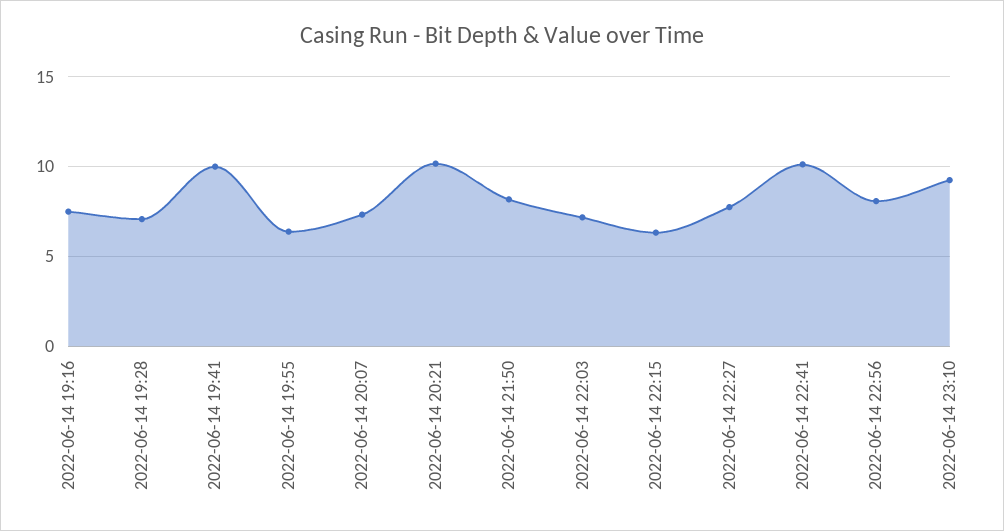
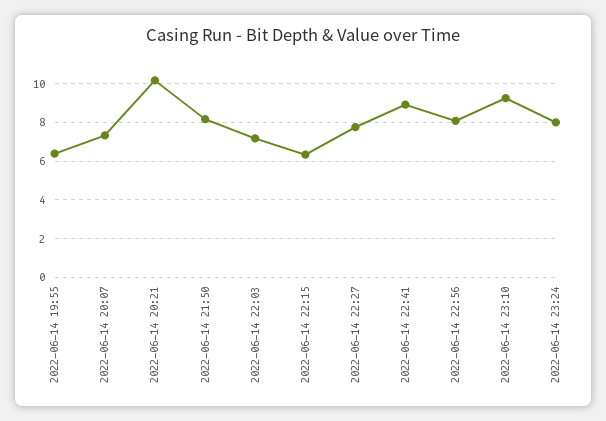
2022-06-14 19:16: 7.5 -> none
2022-06-14 19:28: 7 -> none
2022-06-14 19:41: 10 -> none
2022-06-14 22:41: 10 -> 9
2022-06-14 23:24: none -> 8

